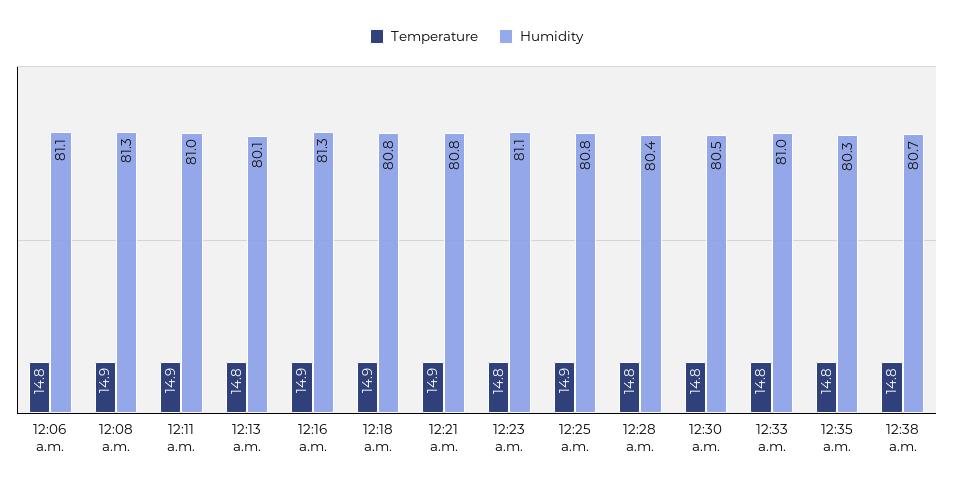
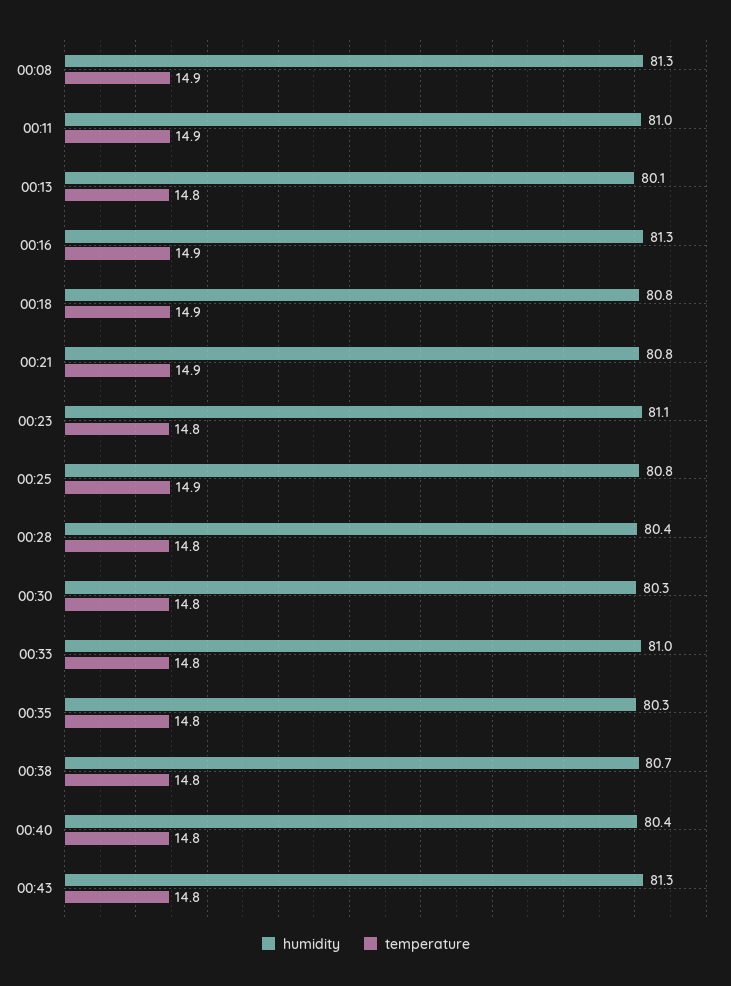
Temperature, 12:06 a.m.: 14.8 -> none
Humidity, 12:06 a.m.: 81.1 -> none
Humidity, 12:30 a.m.: 80.5 -> 80.3
Humidity, 00:40: none -> 80.4
Temperature, 00:40: none -> 14.8
Humidity, 00:43: none -> 81.3
Temperature, 00:43: none -> 14.8

